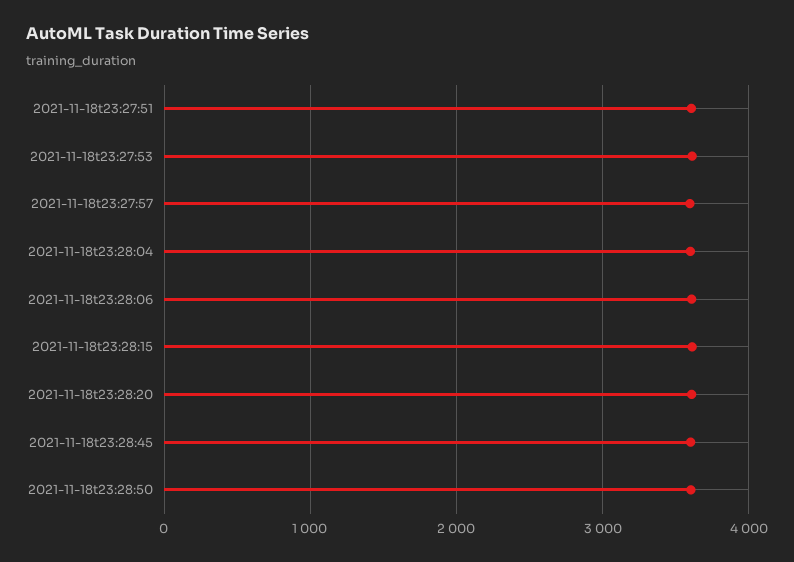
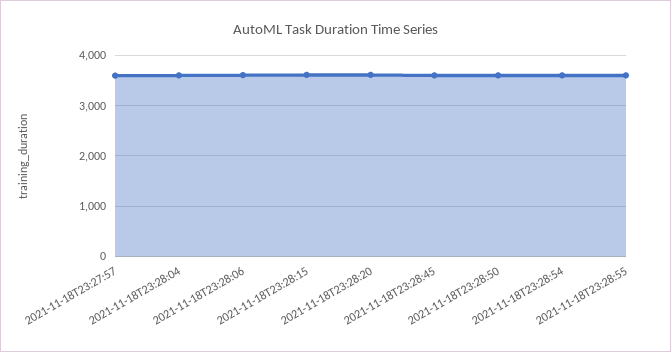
2021-11-18t23:27:51: 3600 -> none
2021-11-18t23:27:53: 3600 -> none
2021-11-18T23:28:54: none -> 3600
2021-11-18T23:28:55: none -> 3600

